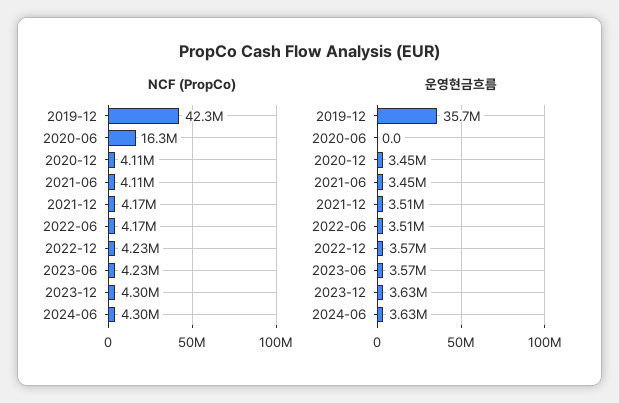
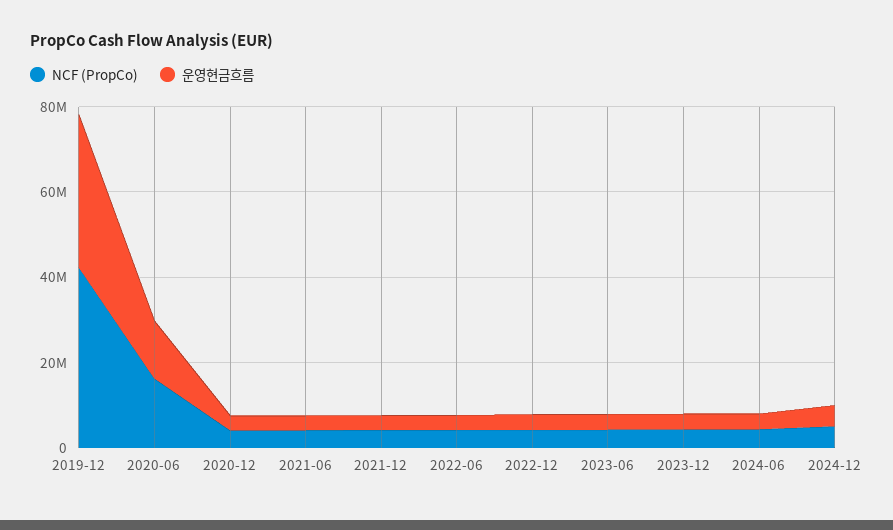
운영현금흐름, 2020-06: 0 -> 15000000
NCF (PropCo), 2024-12: none -> 5000000
운영현금흐름, 2024-12: none -> 5000000

